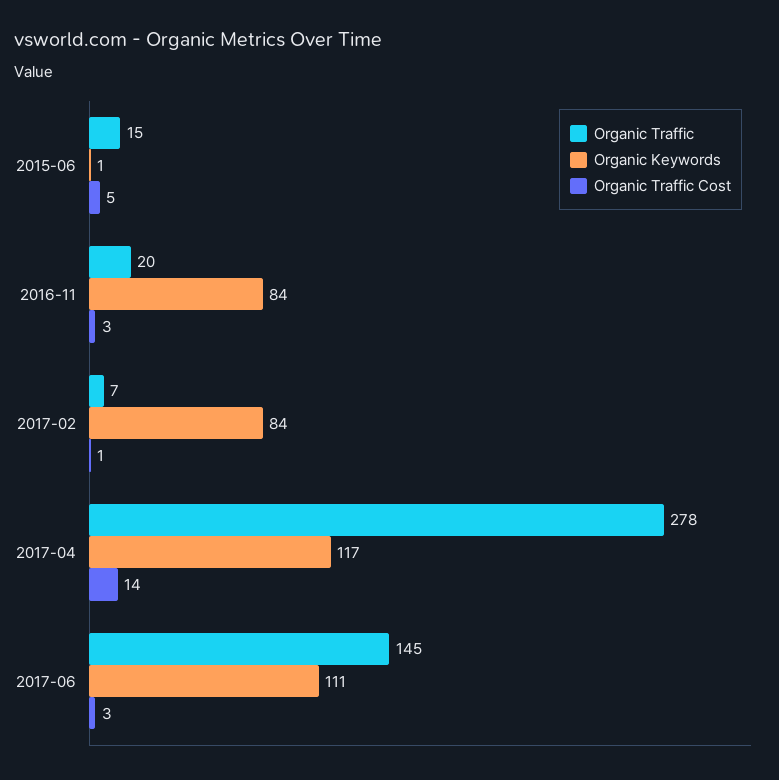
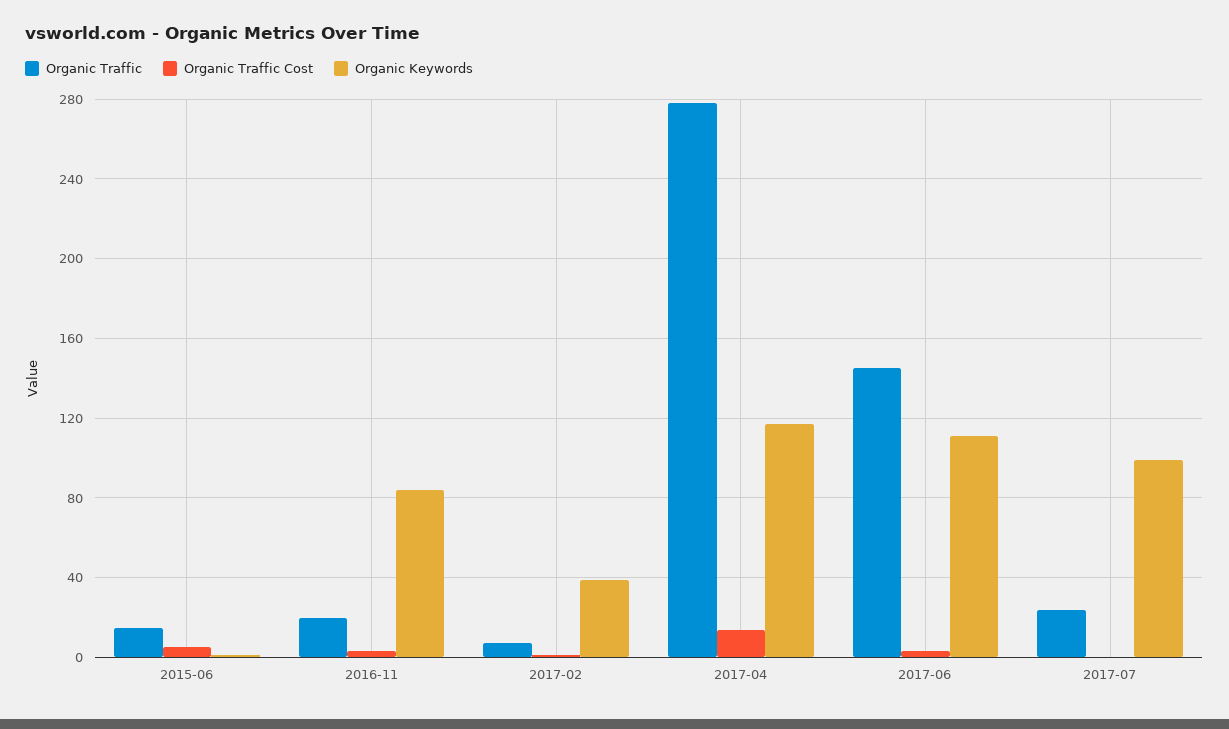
Organic Keywords, 2017-02: 84 -> 40
Organic Traffic, 2017-07: none -> 25
Organic Traffic Cost, 2017-07: none -> 0
Organic Keywords, 2017-07: none -> 100

